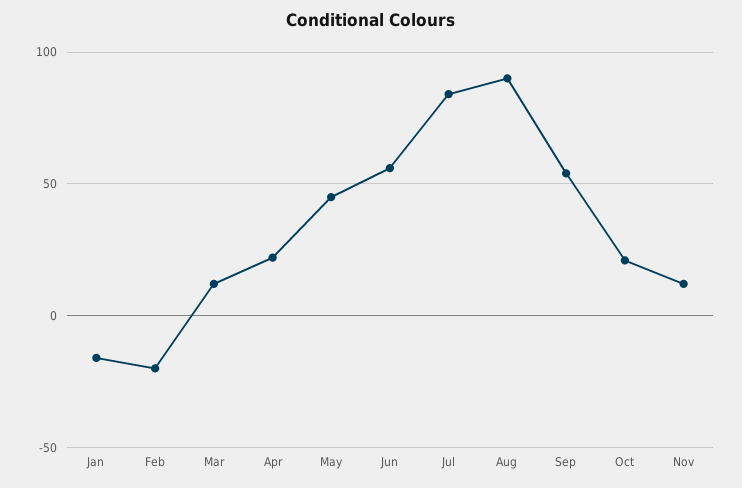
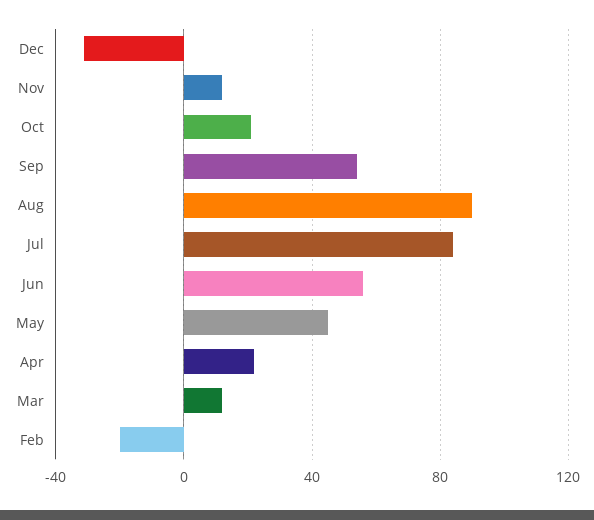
Jan: -15 -> none
Dec: none -> -30

